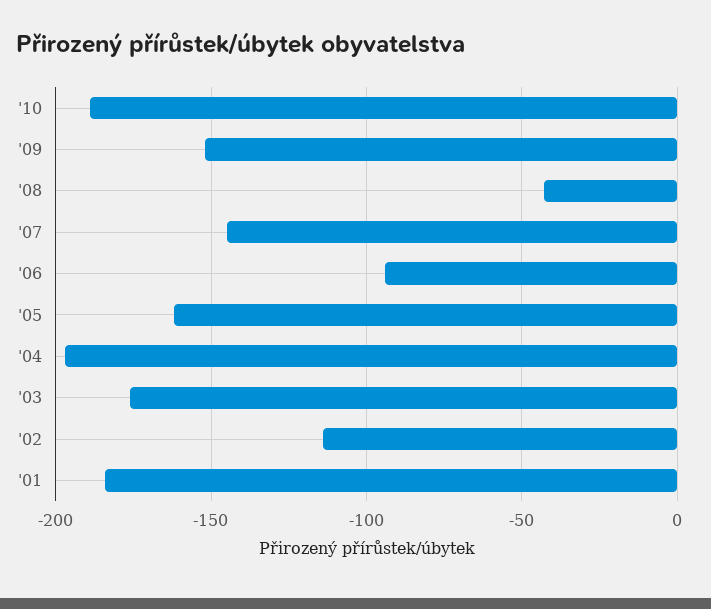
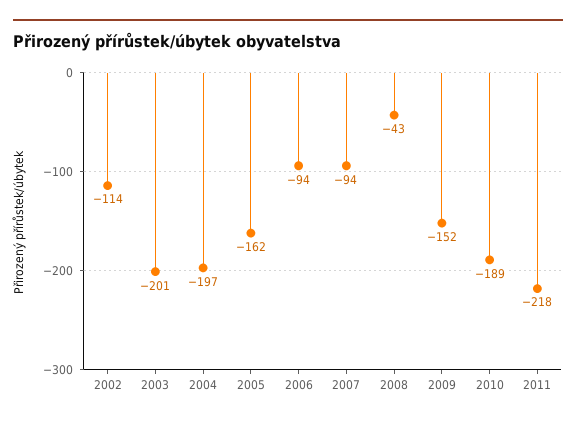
'07: -145 -> -94
'03: -175 -> -201
'01: -185 -> none
2011: none -> -218

